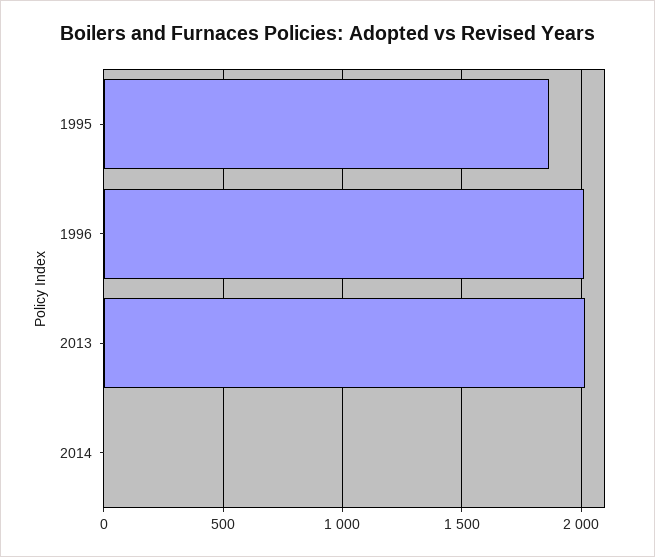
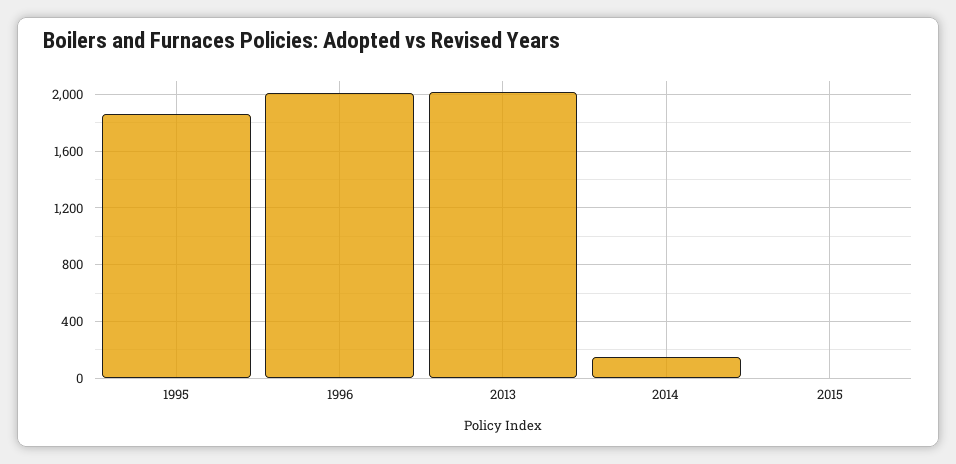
2014: 0 -> 150
2015: none -> 0

